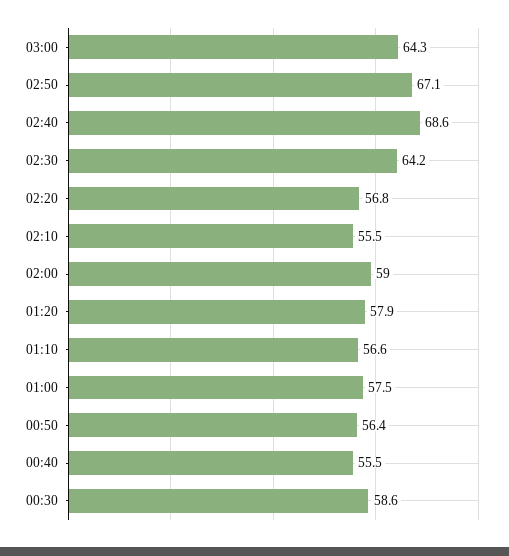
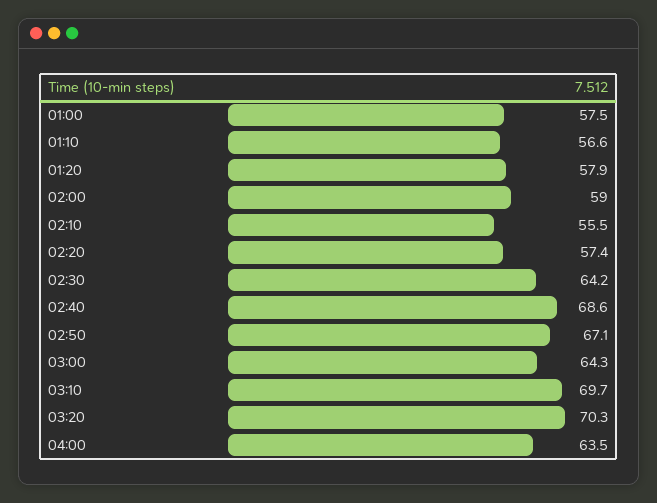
02:20: 56.8 -> 57.4
00:50: 56.4 -> none
00:40: 55.5 -> none
00:30: 58.6 -> none
03:10: none -> 69.7
03:20: none -> 70.3
04:00: none -> 63.5

